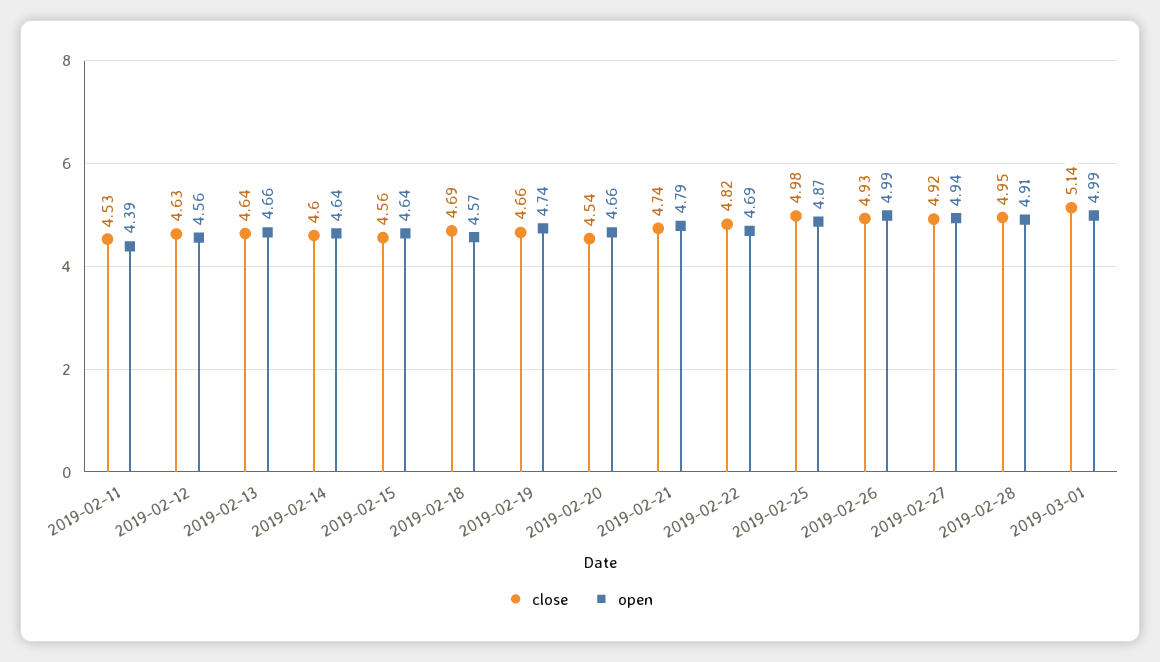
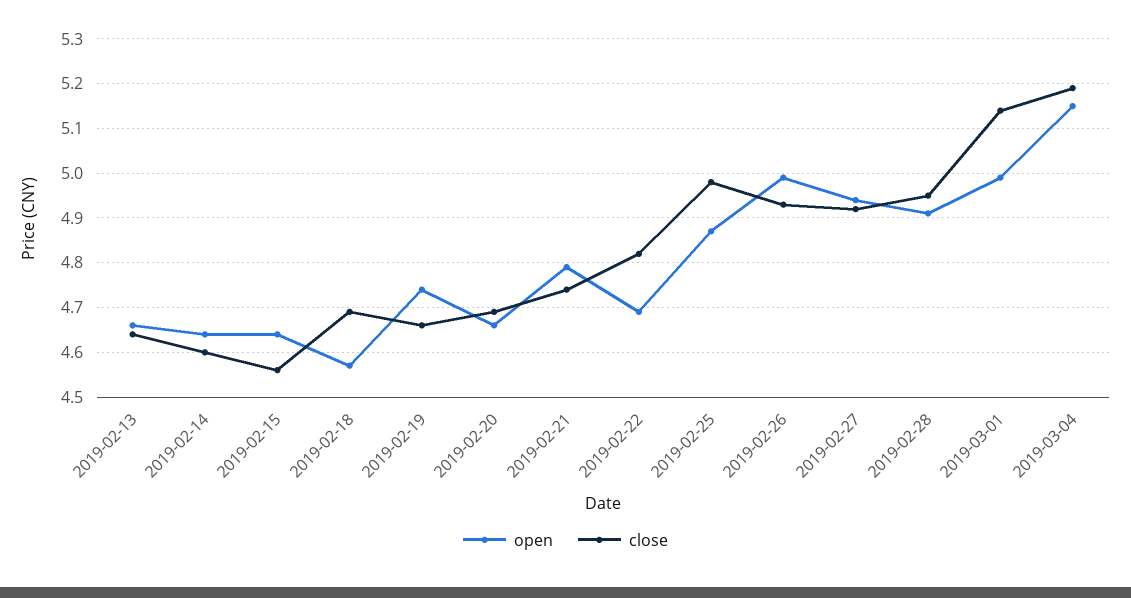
close, 2019-02-11: 4.53 -> none
open, 2019-02-11: 4.39 -> none
close, 2019-02-12: 4.63 -> none
open, 2019-02-12: 4.56 -> none
close, 2019-02-20: 4.54 -> 4.7
open, 2019-03-04: none -> 5.15
close, 2019-03-04: none -> 5.2

